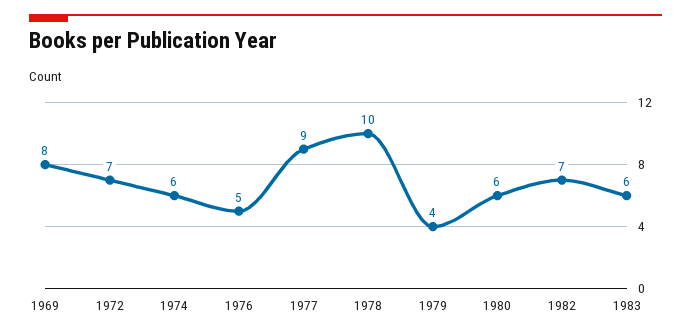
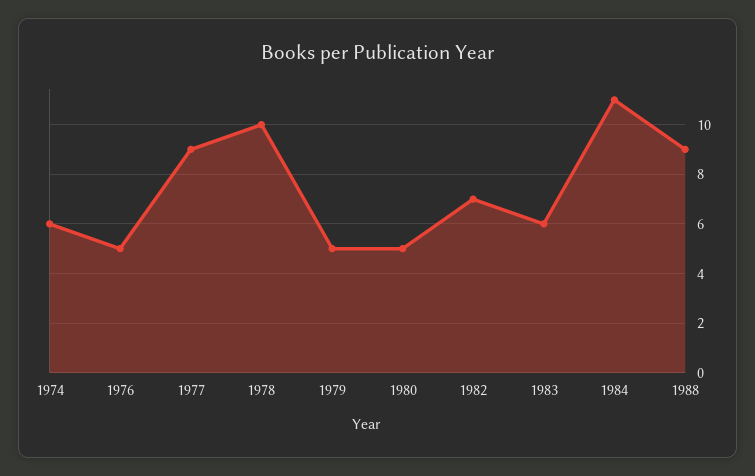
1969: 8 -> none
1972: 7 -> none
1979: 4 -> 5
1980: 6 -> 5
1984: none -> 11
1988: none -> 9

